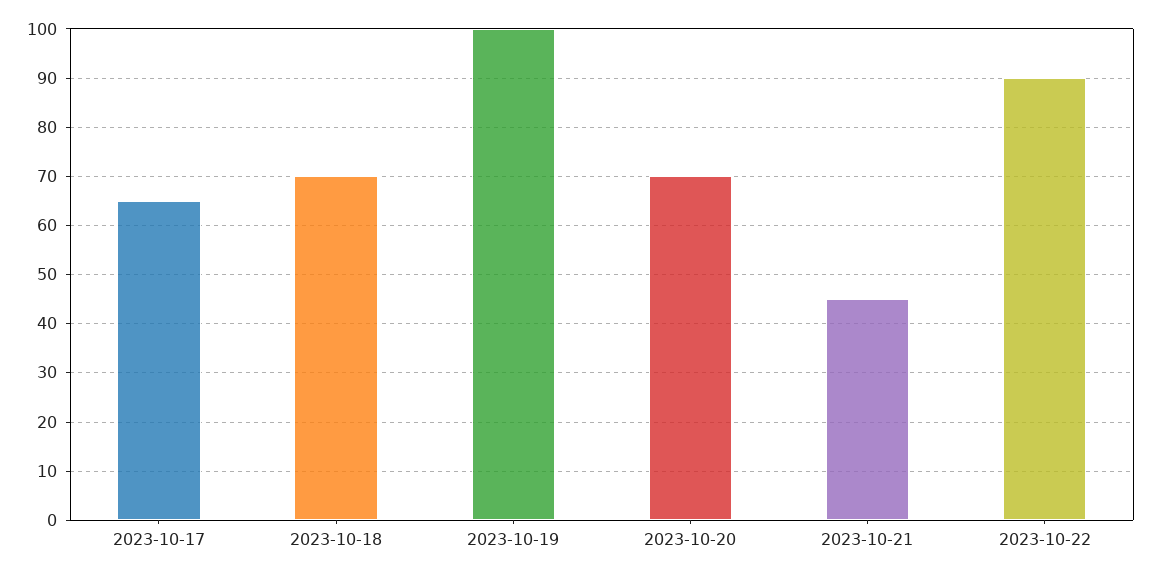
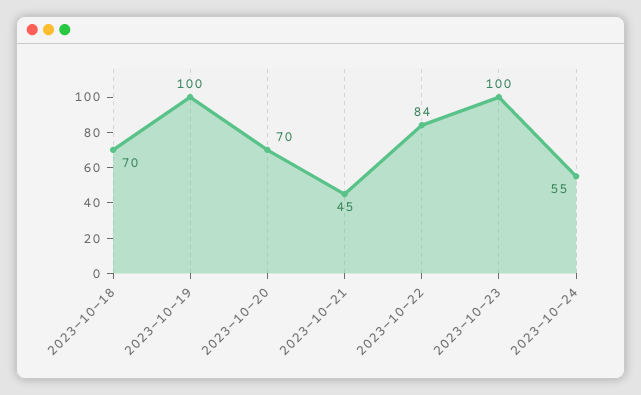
2023-10-17: 65 -> none
2023-10-22: 90 -> 84
2023-10-23: none -> 100
2023-10-24: none -> 55

